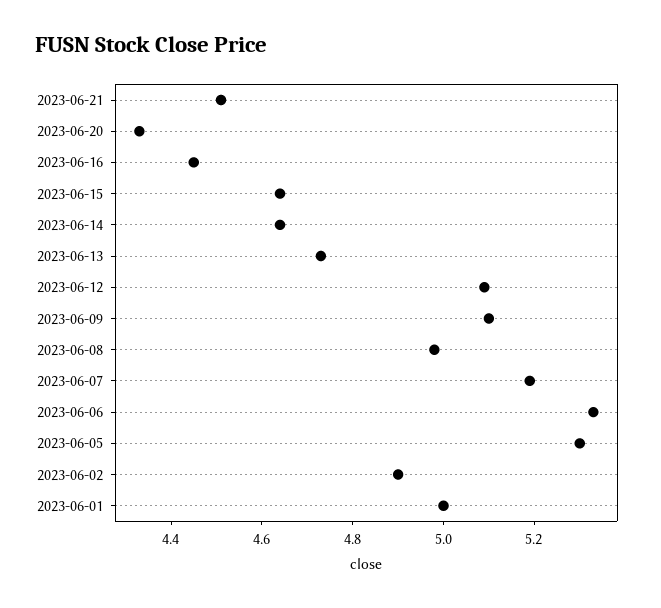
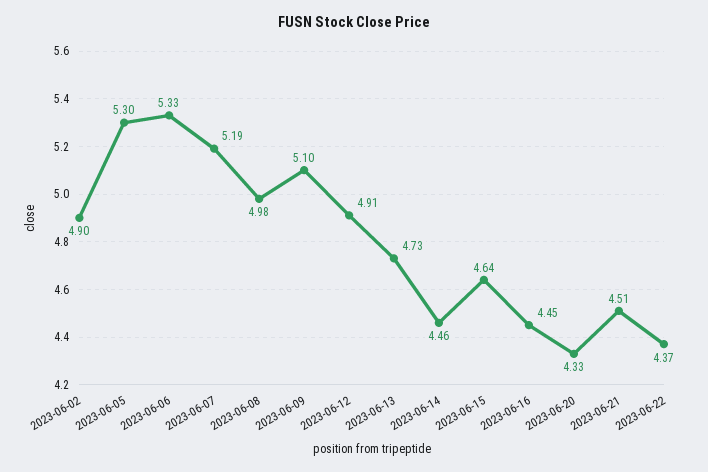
2023-06-14: 4.65 -> 4.46
2023-06-12: 5.1 -> 4.91
2023-06-01: 5 -> none
2023-06-22: none -> 4.37

